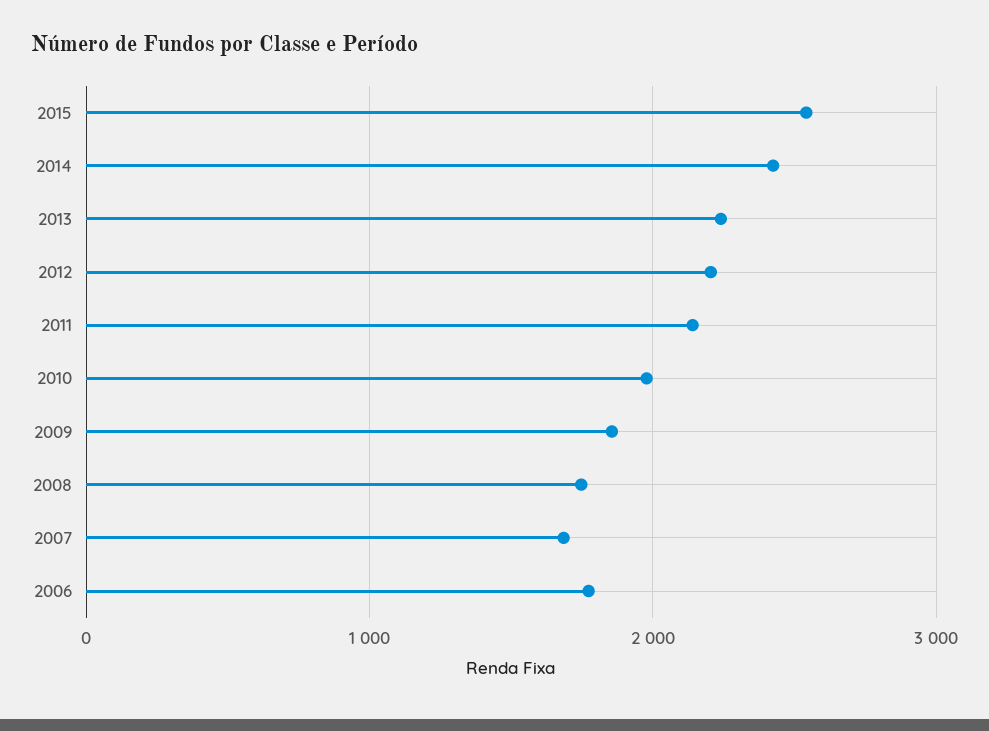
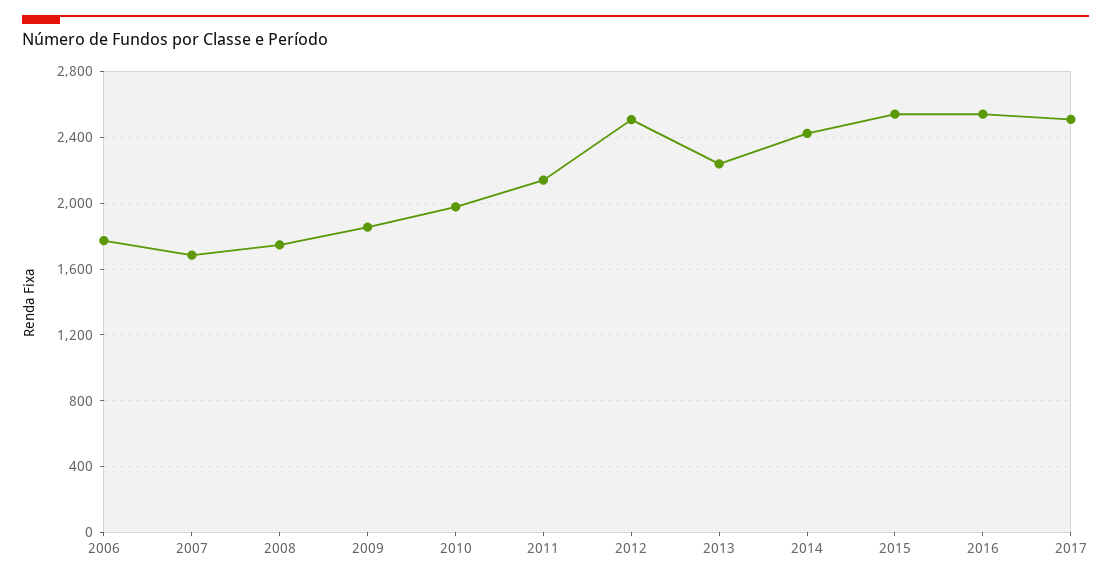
2012: 2200 -> 2500
2016: none -> 2550
2017: none -> 2500

